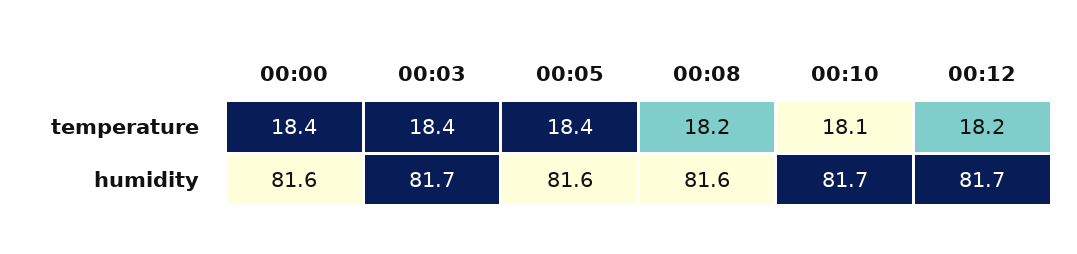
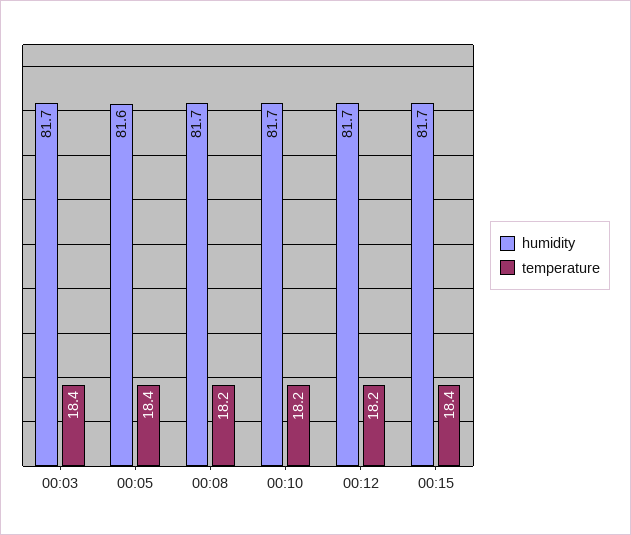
temperature, 00:00: 18.4 -> none
temperature, 00:10: 18.1 -> 18.2
humidity, 00:00: 81.6 -> none
humidity, 00:08: 81.6 -> 81.7
humidity, 00:15: none -> 81.7
temperature, 00:15: none -> 18.4

